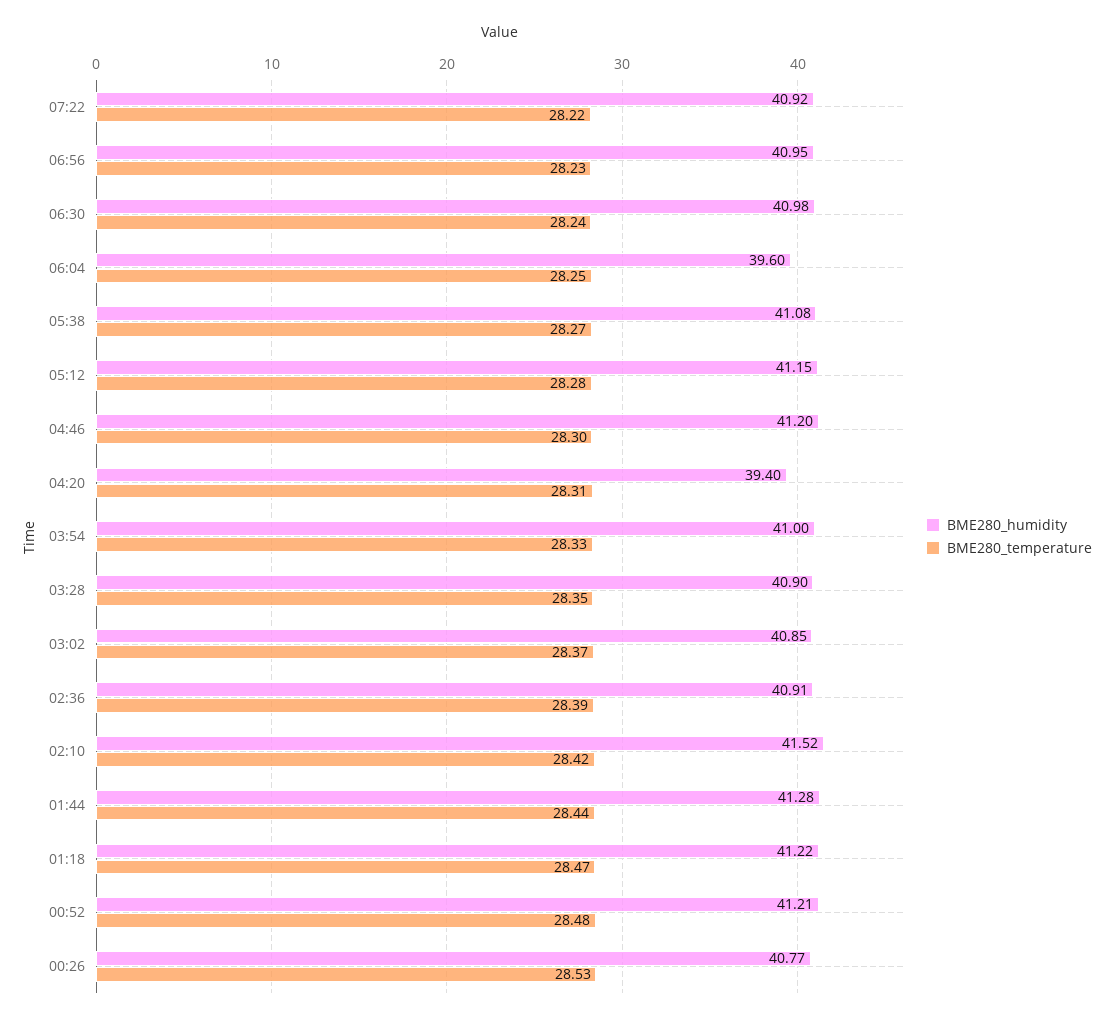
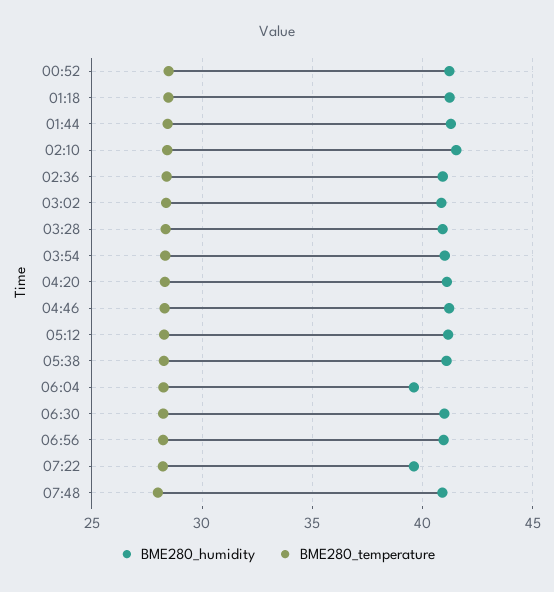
BME280_humidity, 07:22: 40.92 -> 39.5
BME280_humidity, 04:20: 39.4 -> 41
BME280_humidity, 00:26: 40.77 -> none
BME280_temperature, 00:26: 28.53 -> none
BME280_humidity, 07:48: none -> 41
BME280_temperature, 07:48: none -> 28

